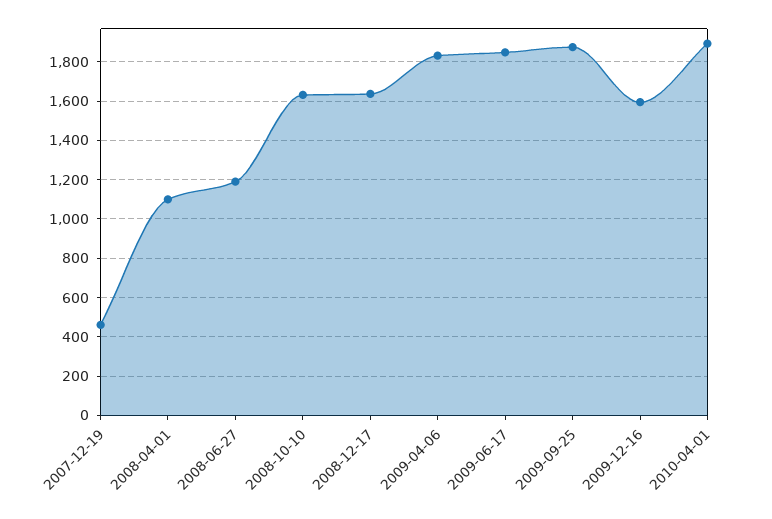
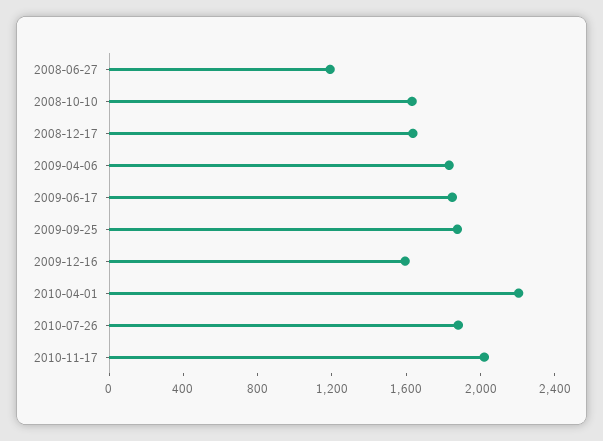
2007-12-19: 450 -> none
2008-04-01: 1100 -> none
2010-04-01: 1900 -> 2200
2010-07-26: none -> 1900
2010-11-17: none -> 2000

